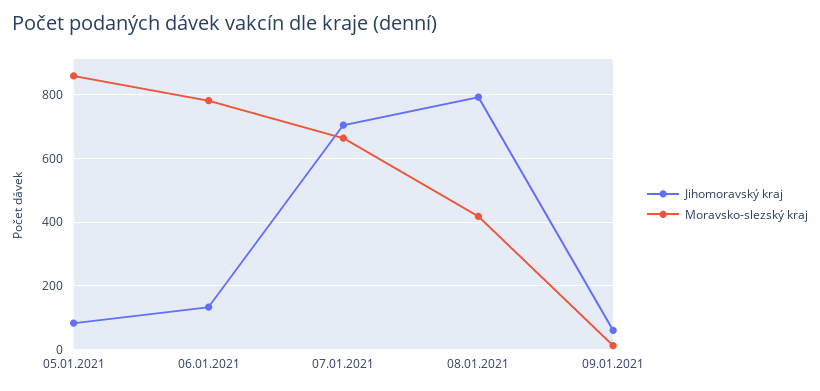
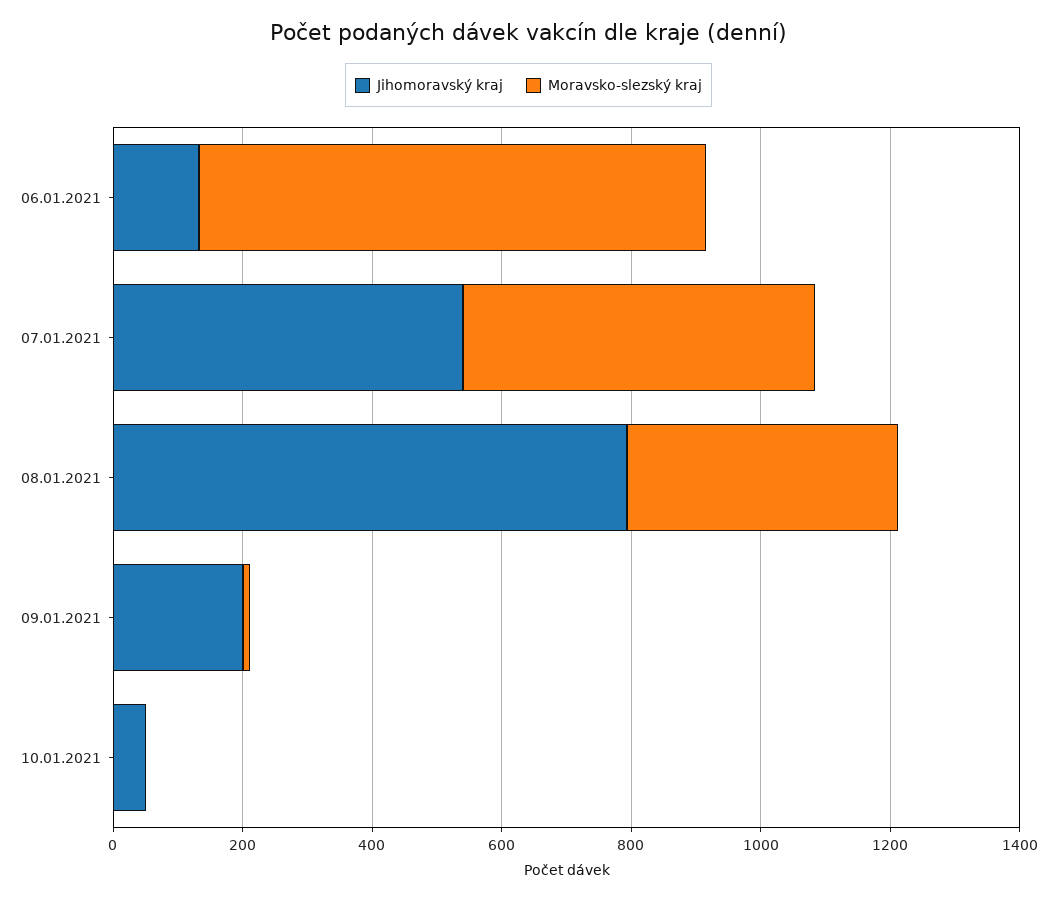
Jihomoravský kraj, 05.01.2021: 80 -> none
Moravsko-slezský kraj, 05.01.2021: 860 -> none
Jihomoravský kraj, 07.01.2021: 700 -> 550
Moravsko-slezský kraj, 07.01.2021: 660 -> 550
Jihomoravský kraj, 09.01.2021: 60 -> 200
Jihomoravský kraj, 10.01.2021: none -> 50
Moravsko-slezský kraj, 10.01.2021: none -> 0

